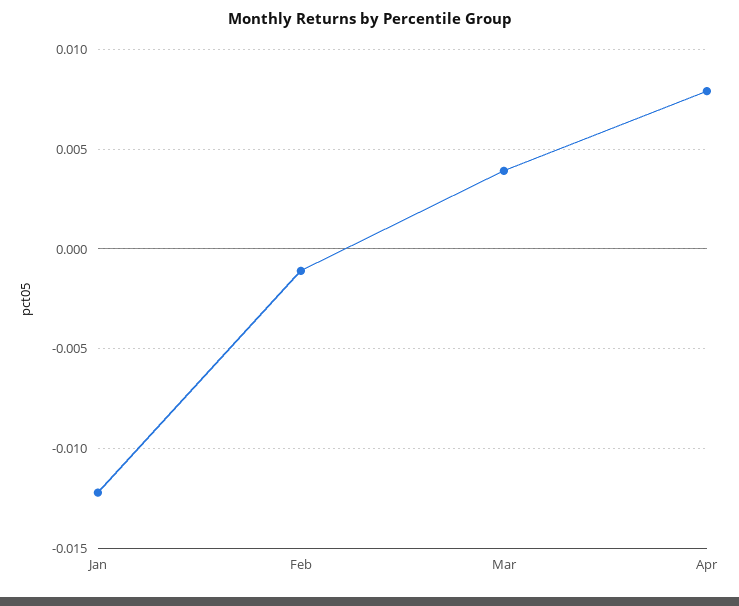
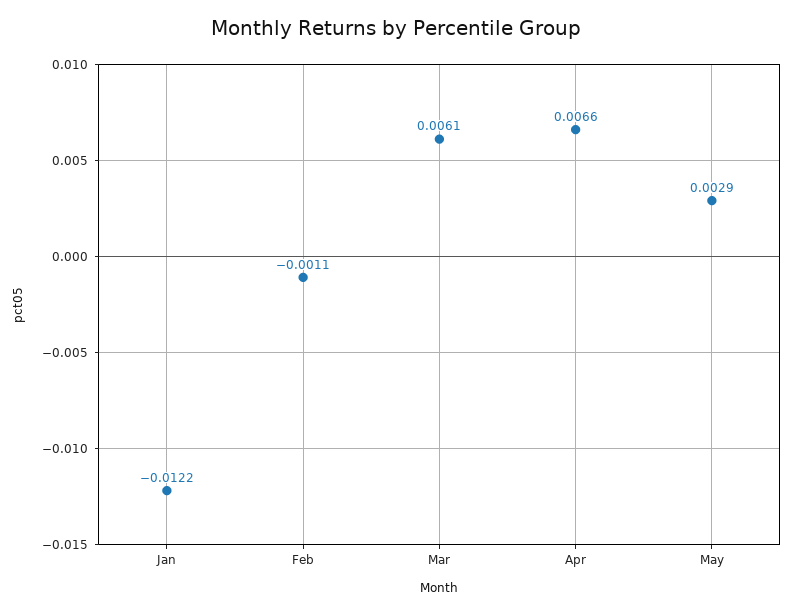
Mar: 0.004 -> 0.0061
Apr: 0.008 -> 0.0066
May: none -> 0.0029

